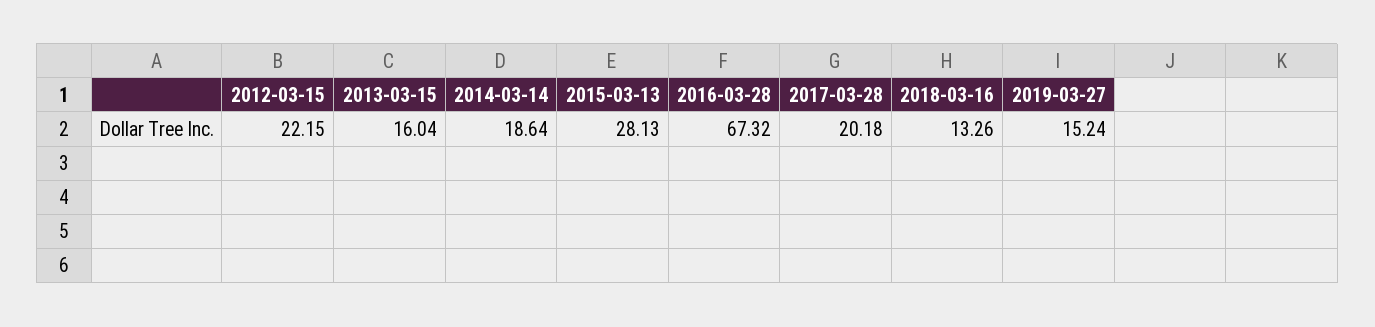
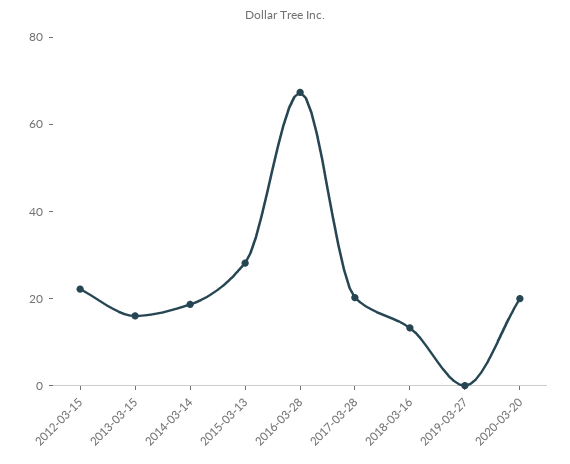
2019-03-27: 15.24 -> 0
2020-03-20: none -> 20

